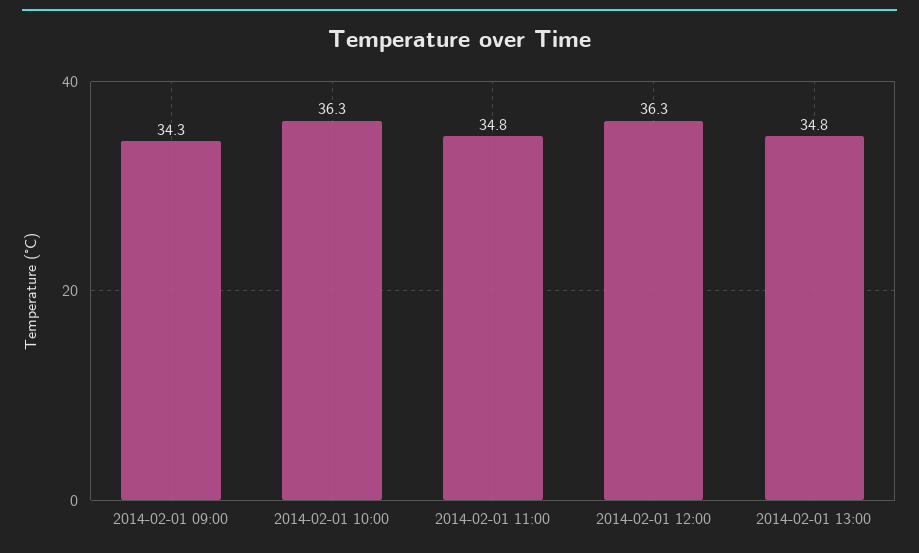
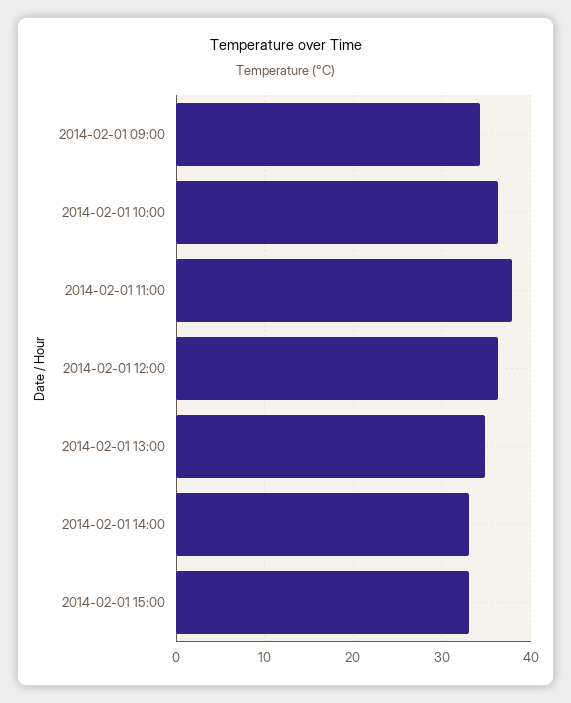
2014-02-01 11:00: 34.8 -> 38
2014-02-01 14:00: none -> 33
2014-02-01 15:00: none -> 33

